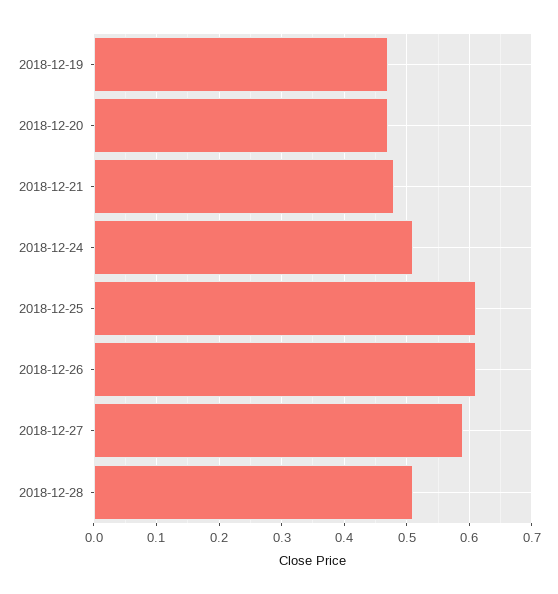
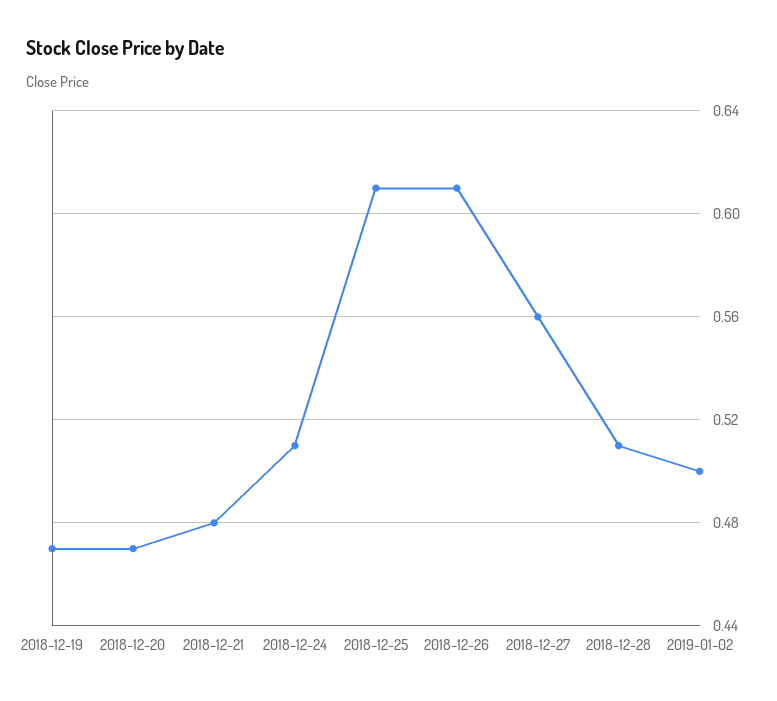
2018-12-27: 0.59 -> 0.56
2019-01-02: none -> 0.5

